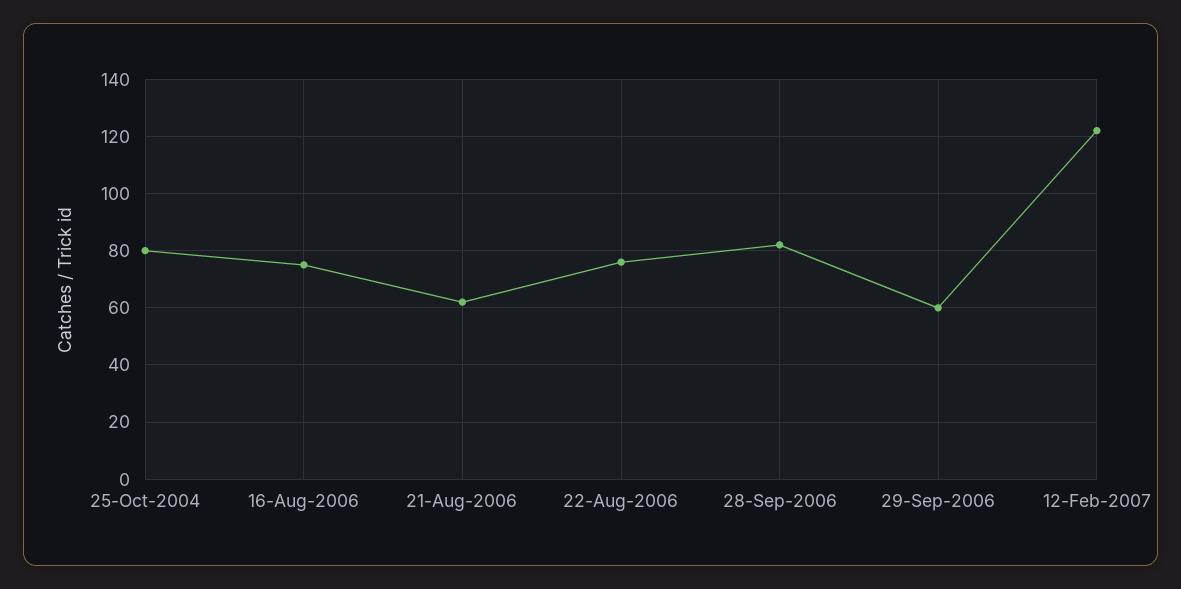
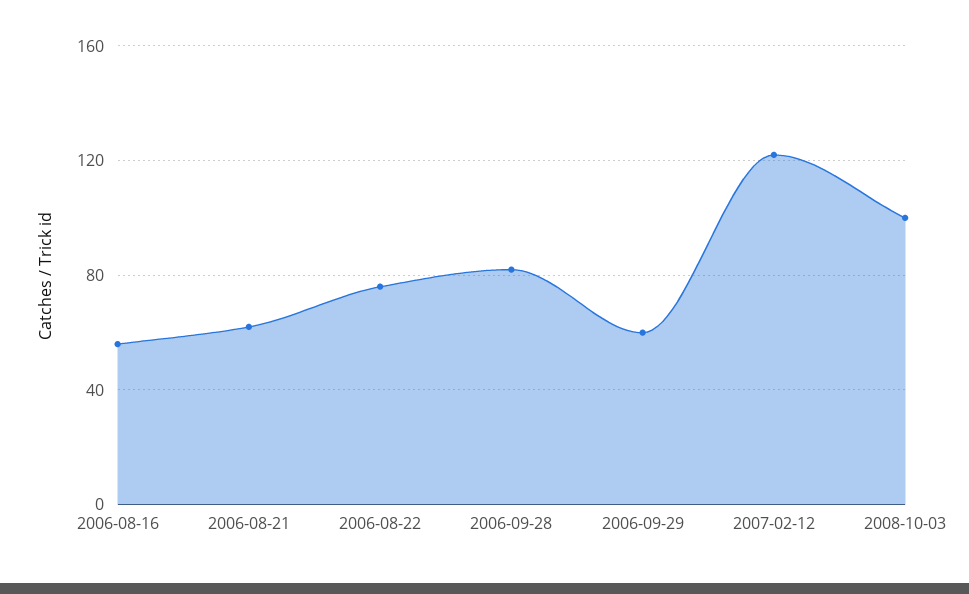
25-Oct-2004: 80 -> none
16-Aug-2006: 75 -> 55
2008-10-03: none -> 100

